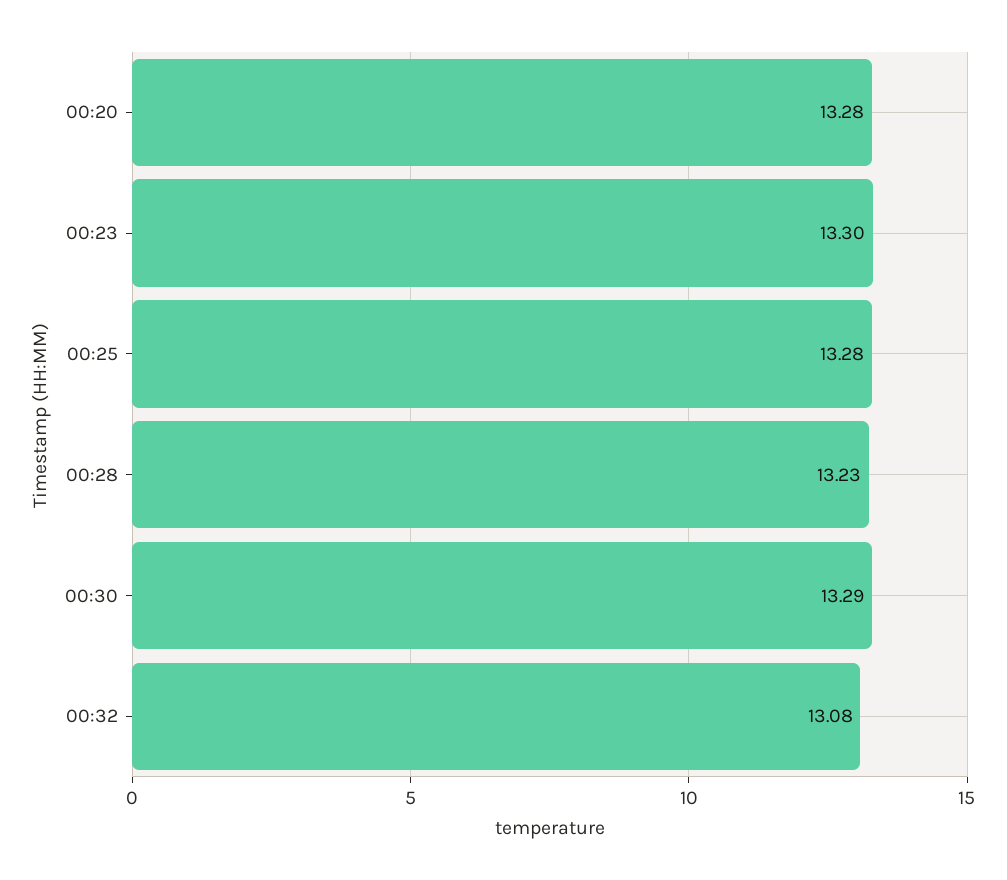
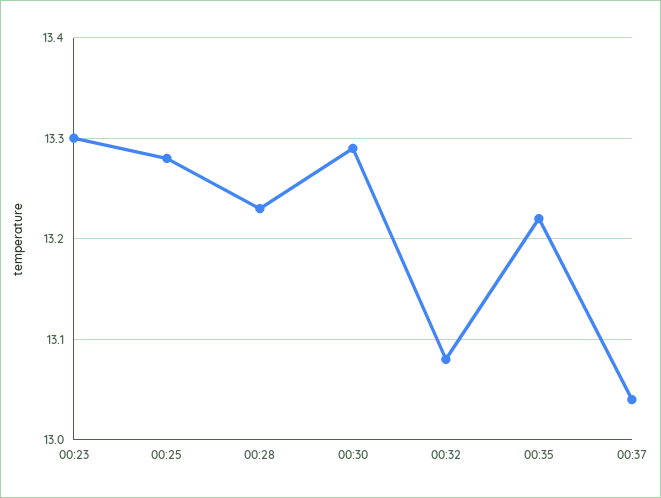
00:20: 13.28 -> none
00:35: none -> 13.22
00:37: none -> 13.04

